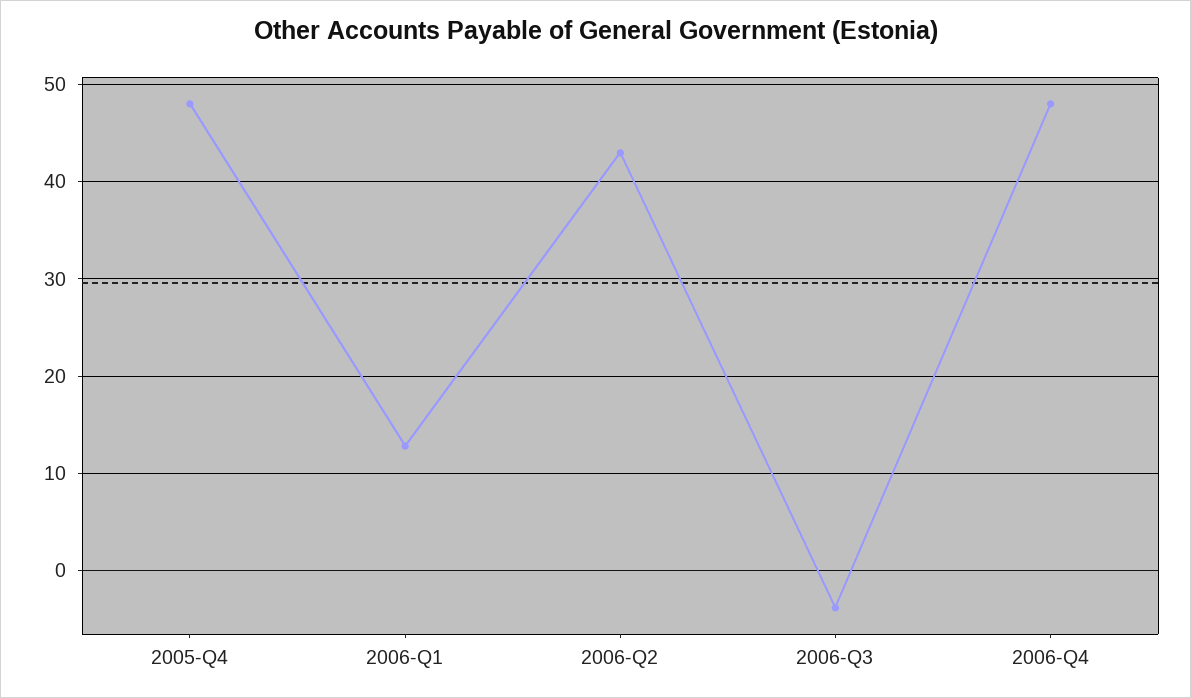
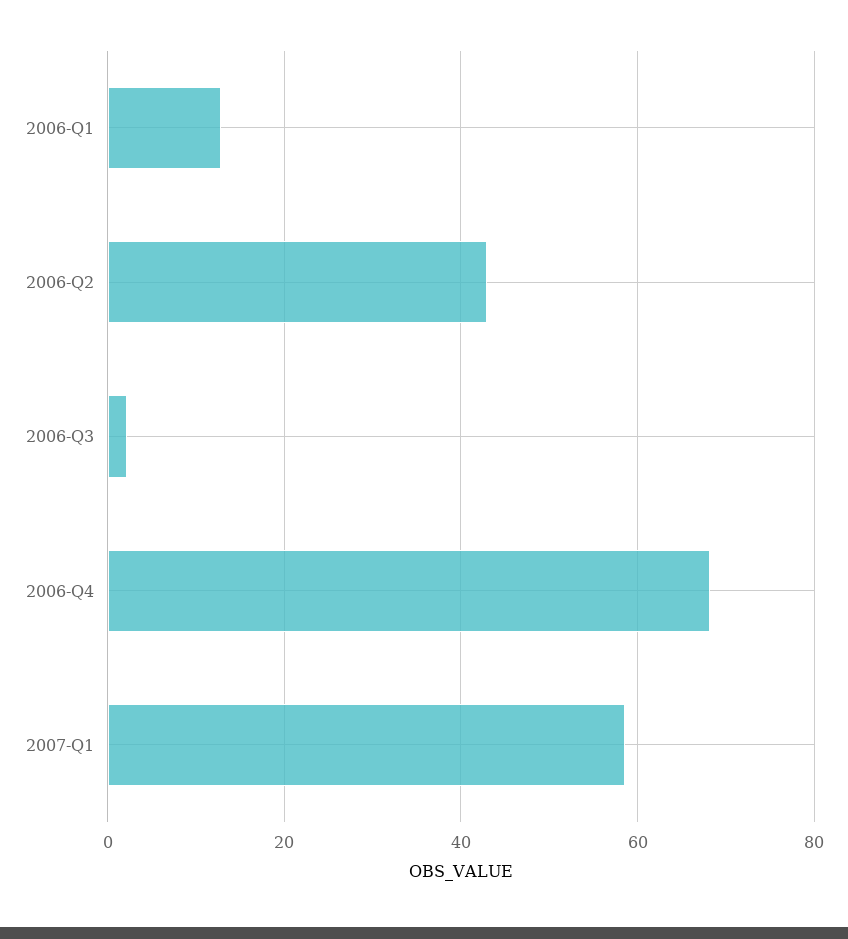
2005-Q4: 48 -> none
2006-Q3: -4 -> 2
2006-Q4: 48 -> 68
2007-Q1: none -> 58

